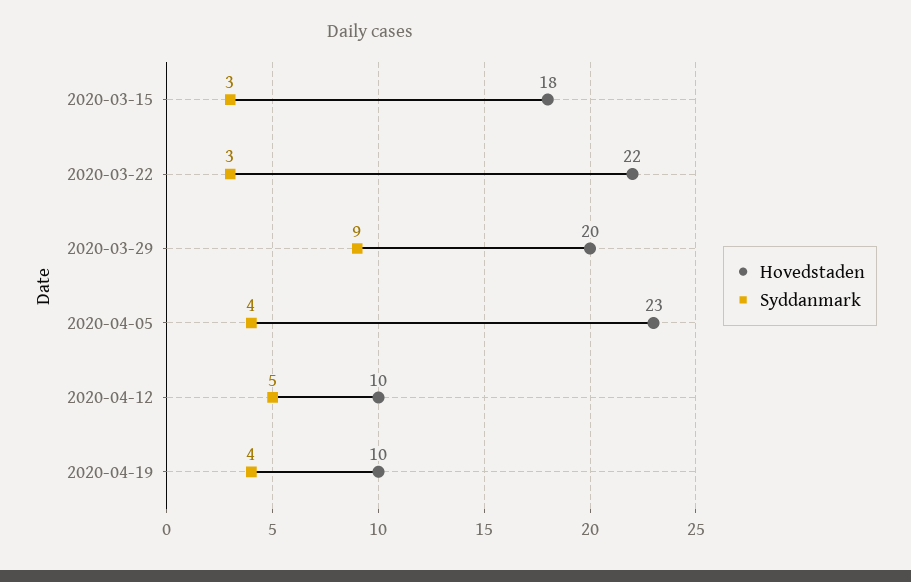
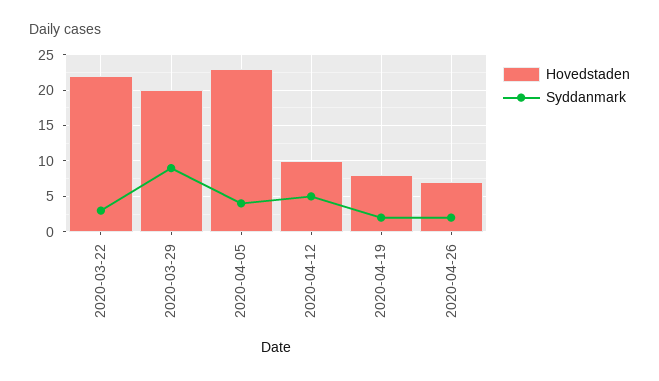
Hovedstaden, 2020-03-15: 18 -> none
Syddanmark, 2020-03-15: 3 -> none
Hovedstaden, 2020-04-19: 10 -> 8
Syddanmark, 2020-04-19: 4 -> 2
Hovedstaden, 2020-04-26: none -> 7
Syddanmark, 2020-04-26: none -> 2

